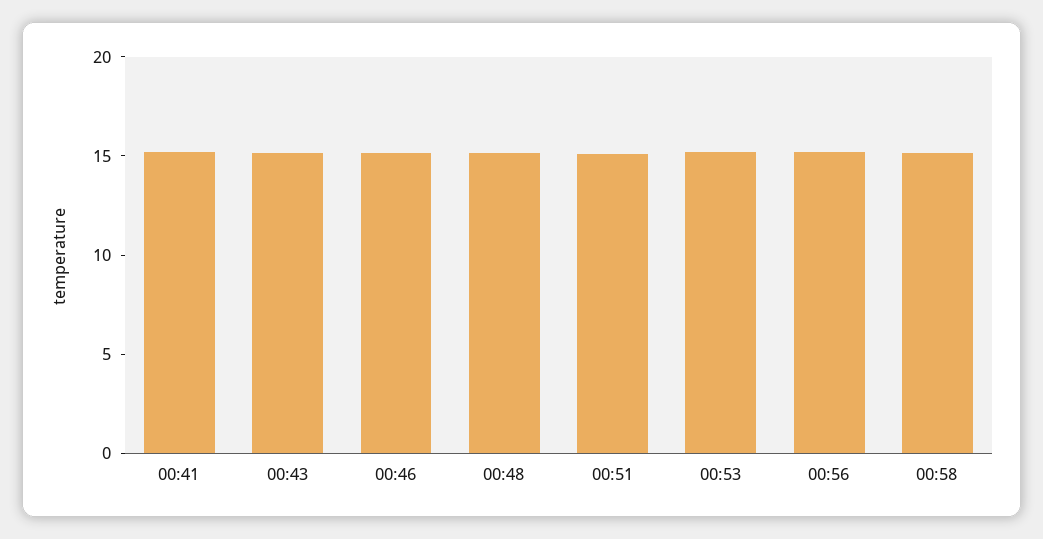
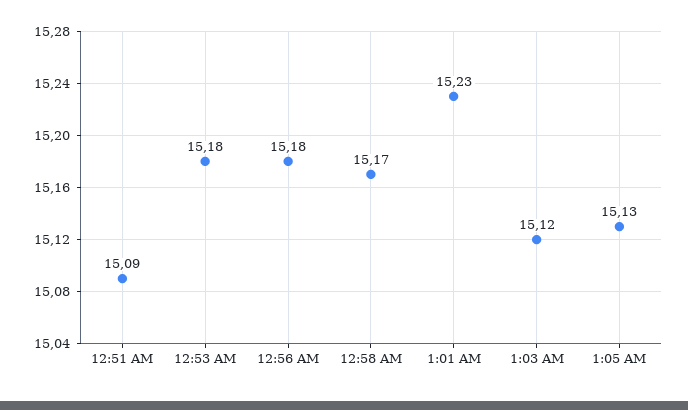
00:41: 15 -> none
00:43: 15 -> none
00:46: 15 -> none
00:48: 15 -> none
1:01 AM: none -> 15.23
1:03 AM: none -> 15.12
1:05 AM: none -> 15.13

